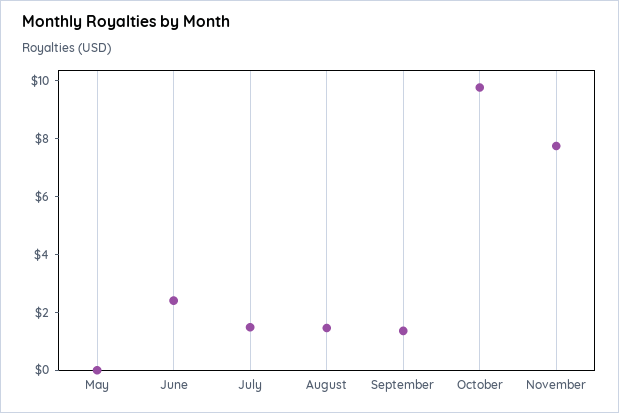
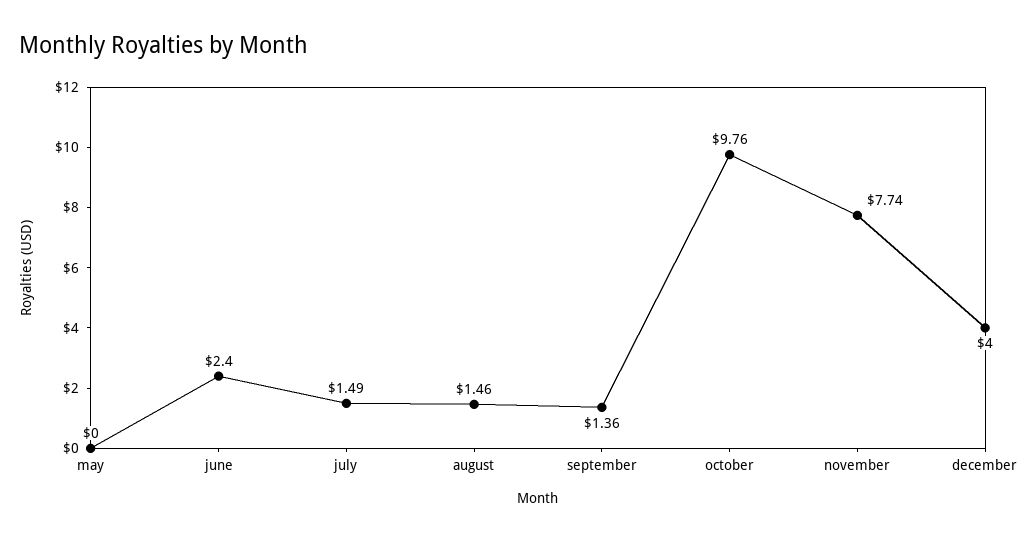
december: none -> 4

